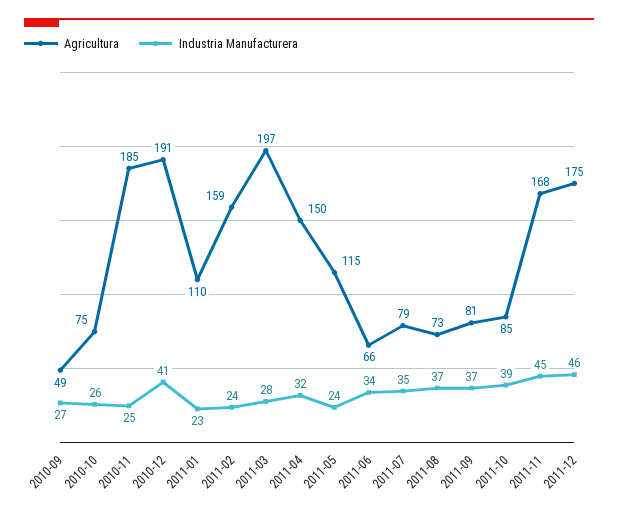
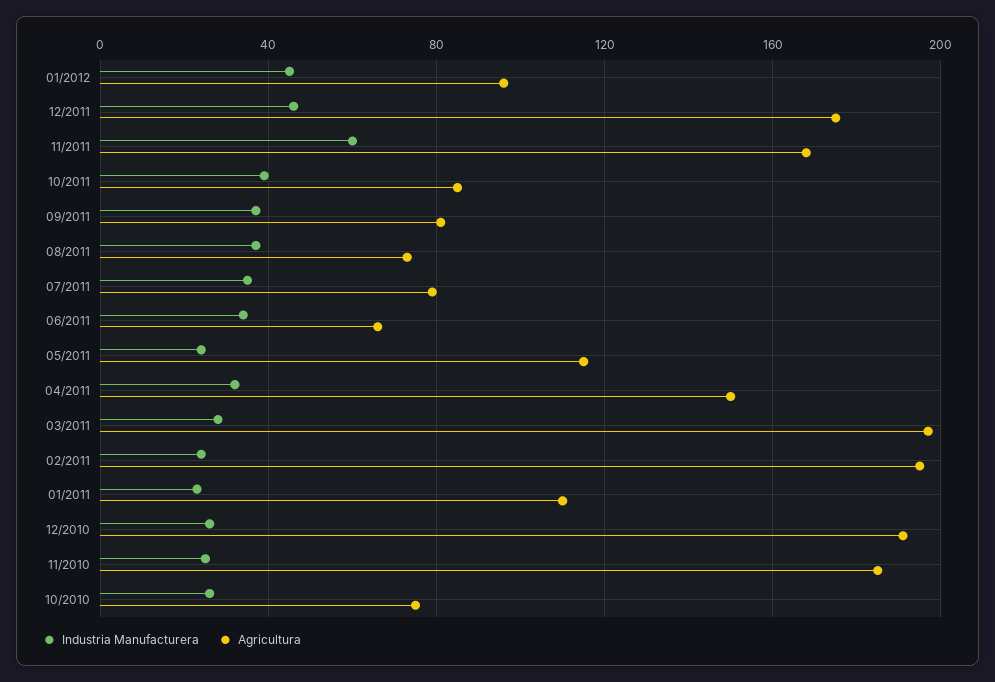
Agricultura, 2010-09: 49 -> none
Industria Manufacturera, 2010-09: 27 -> none
Industria Manufacturera, 2010-12: 41 -> 25
Agricultura, 2011-02: 159 -> 195
Industria Manufacturera, 2011-11: 45 -> 60
Industria Manufacturera, 01/2012: none -> 45
Agricultura, 01/2012: none -> 95

